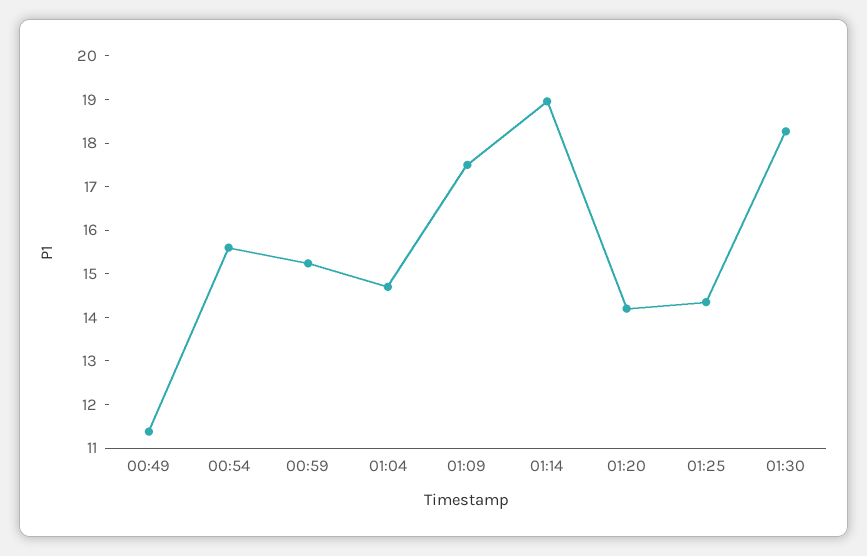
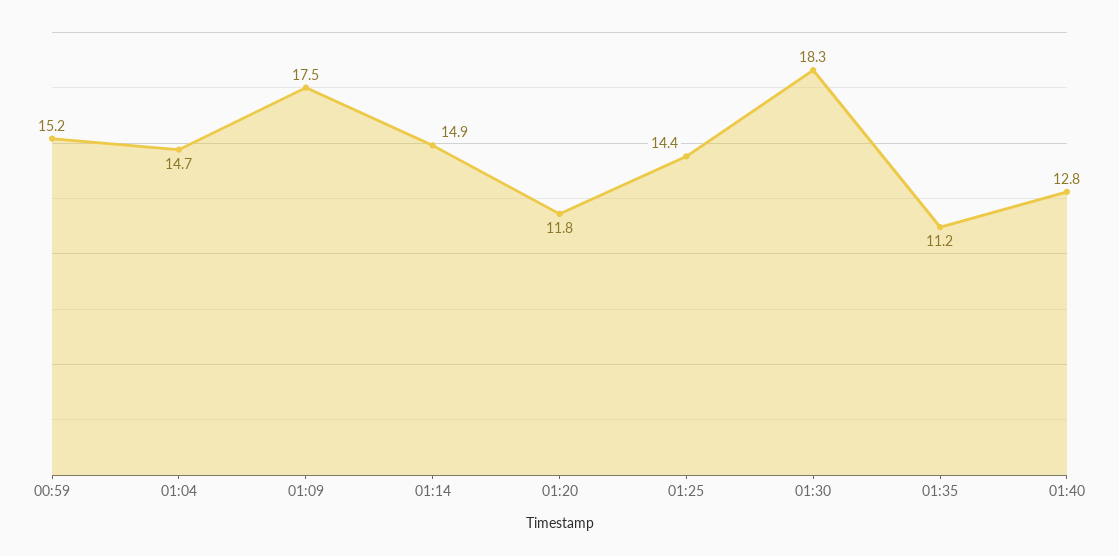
00:49: 11.4 -> none
00:54: 15.6 -> none
01:14: 19 -> 14.9
01:20: 14.2 -> 11.8
01:35: none -> 11.2
01:40: none -> 12.8

